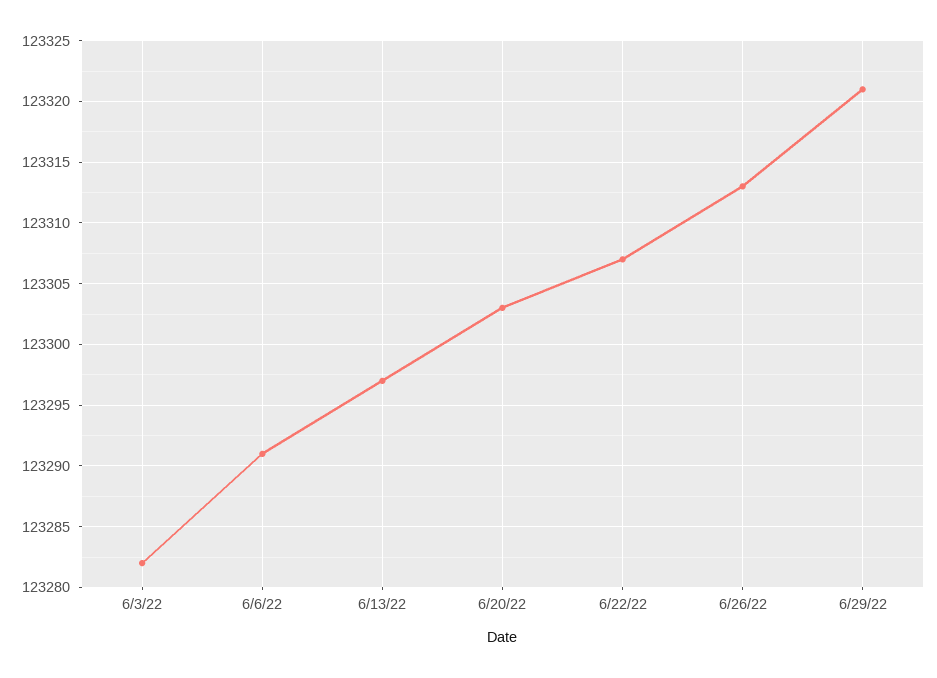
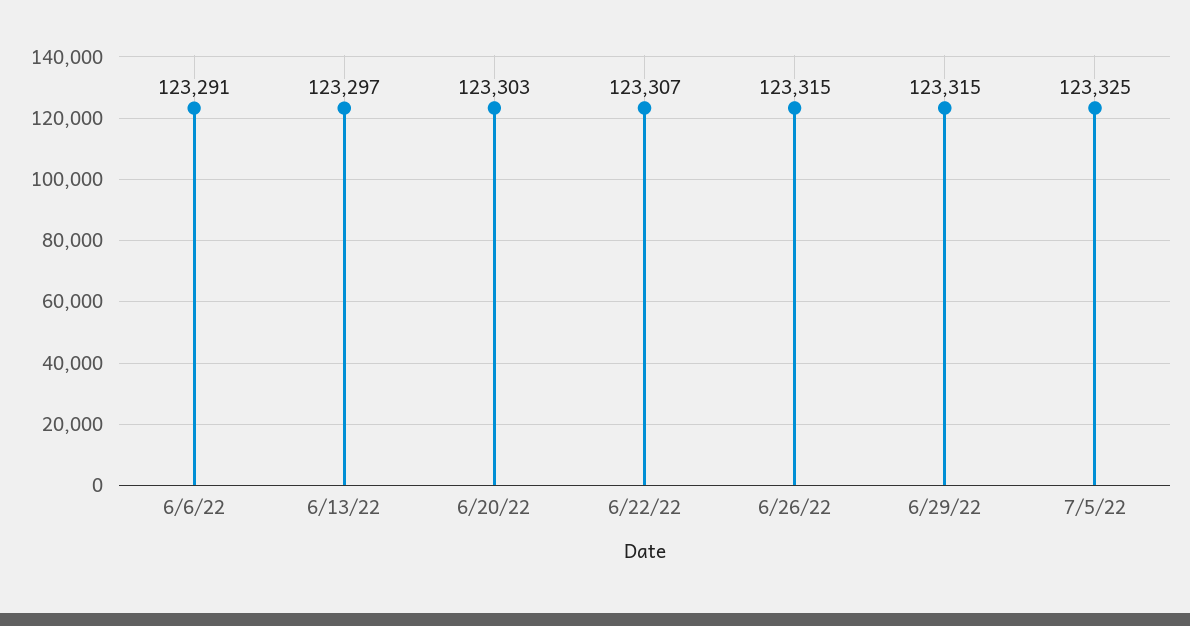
6/3/22: 123282 -> none
6/26/22: 123313 -> 123315
6/29/22: 123321 -> 123315
7/5/22: none -> 123325

